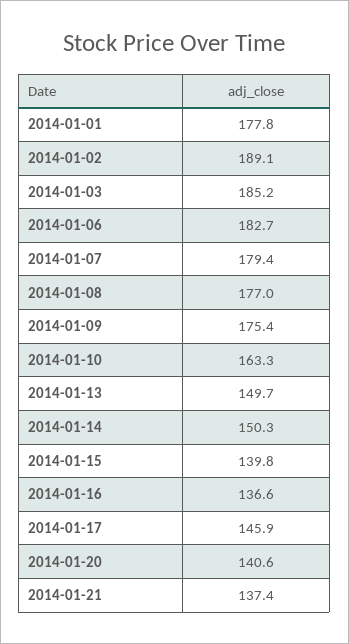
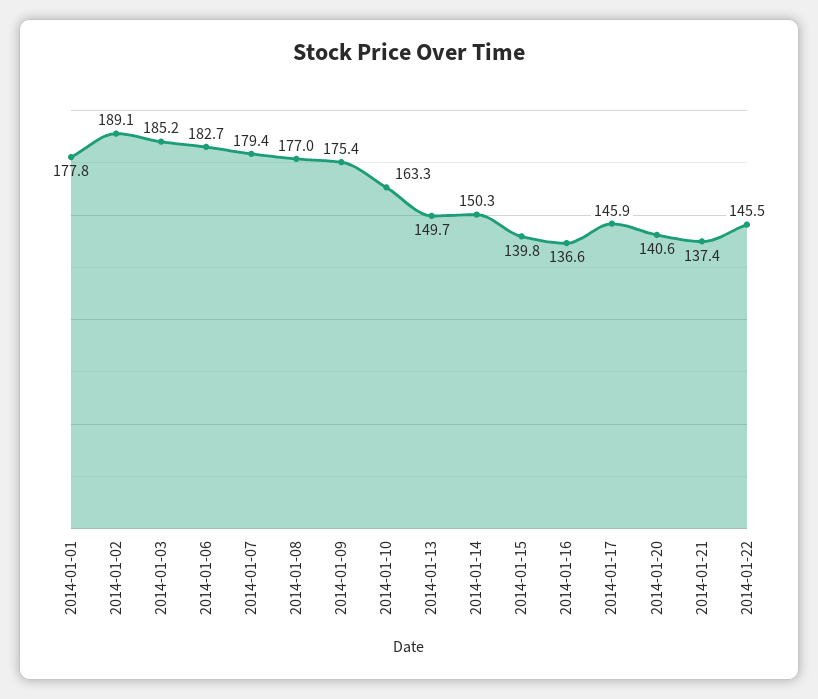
2014-01-22: none -> 145.5

